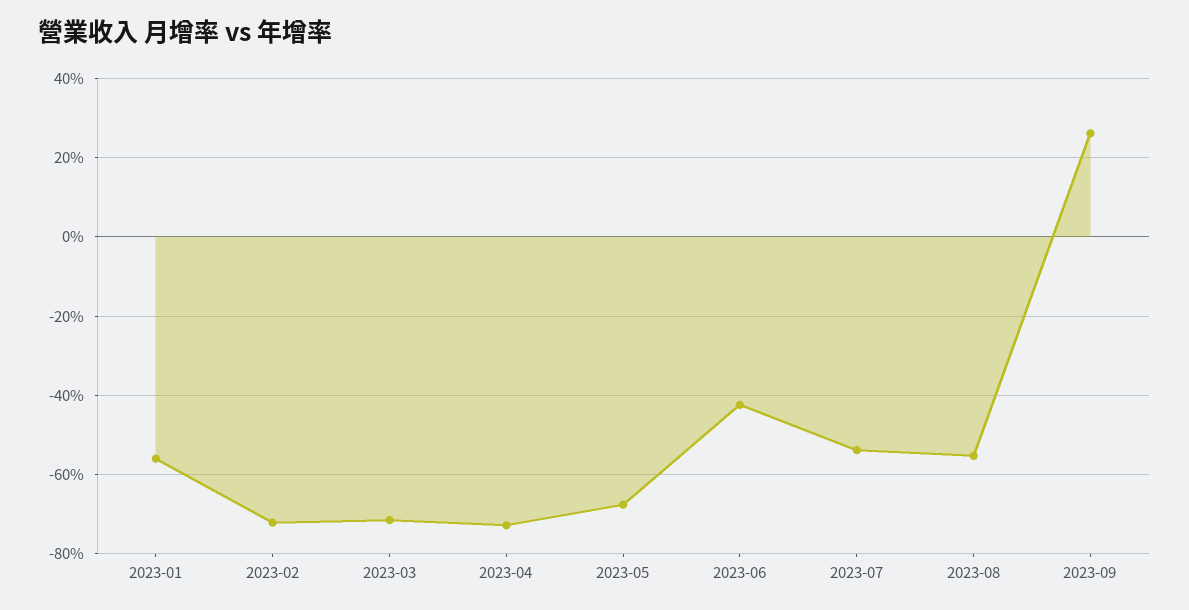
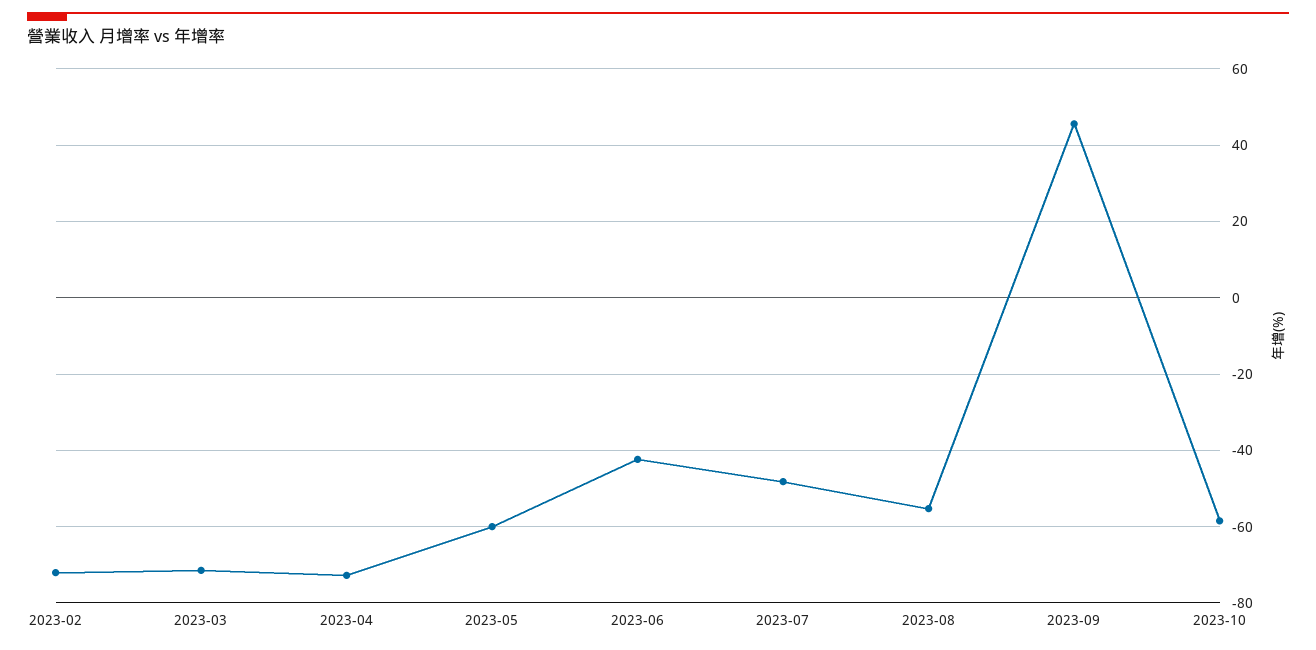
2023-01: -56 -> none
2023-05: -68 -> -60
2023-07: -54 -> -48
2023-09: 26 -> 46
2023-10: none -> -58

